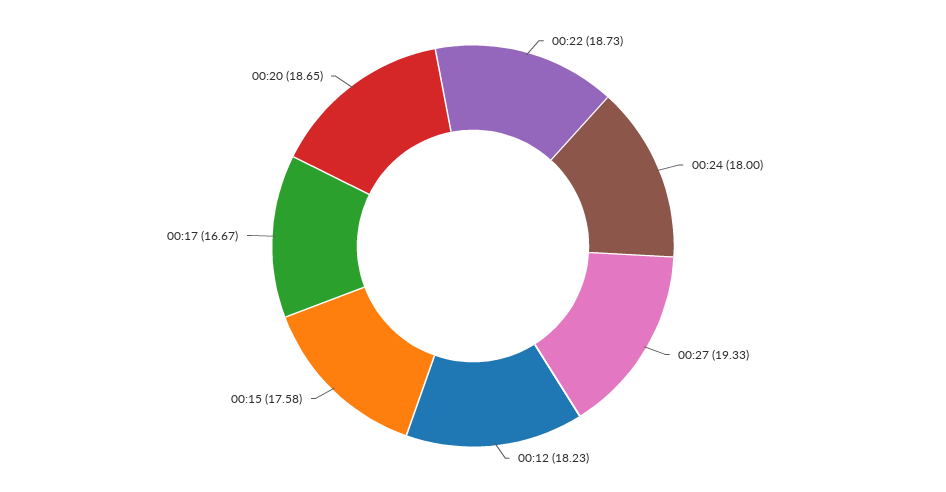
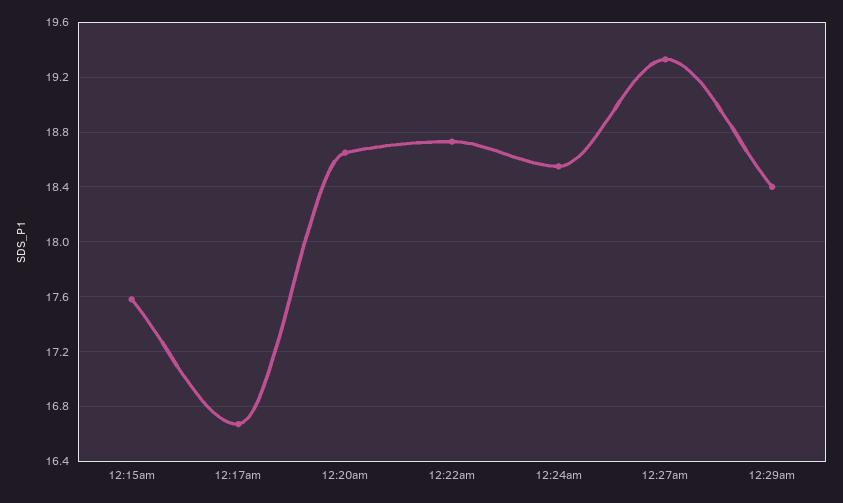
00:24: 18 -> 18.55
00:12: 18.23 -> none
12:29am: none -> 18.4

